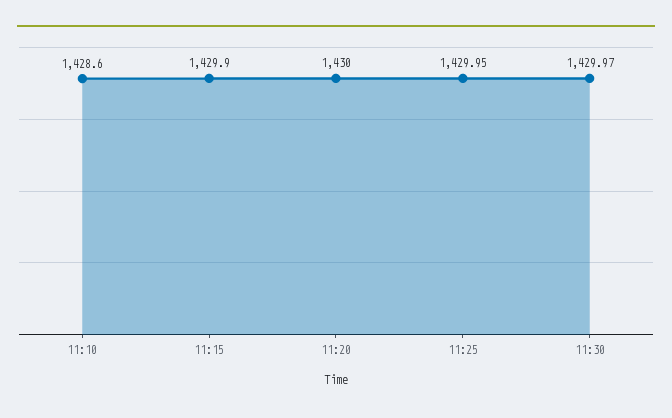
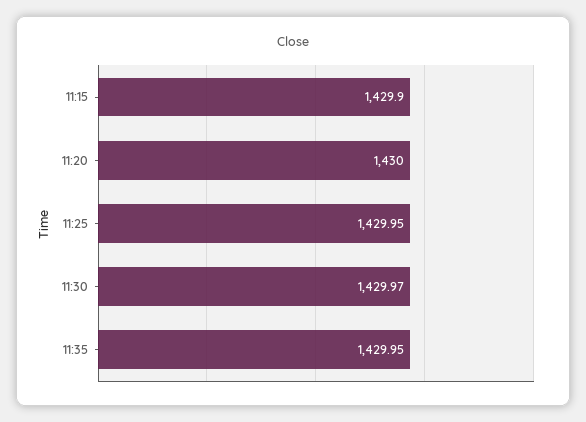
11:10: 1428.6 -> none
11:35: none -> 1429.95

